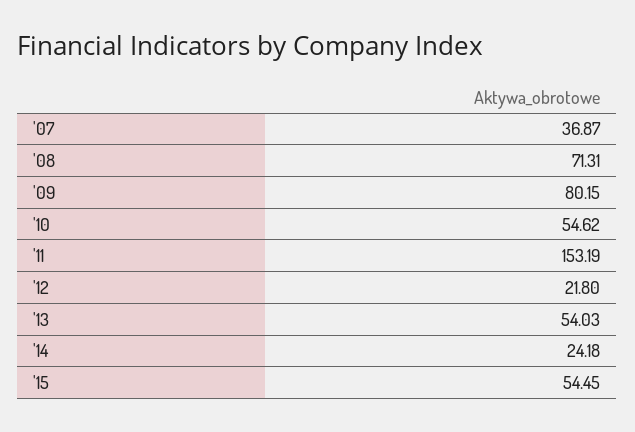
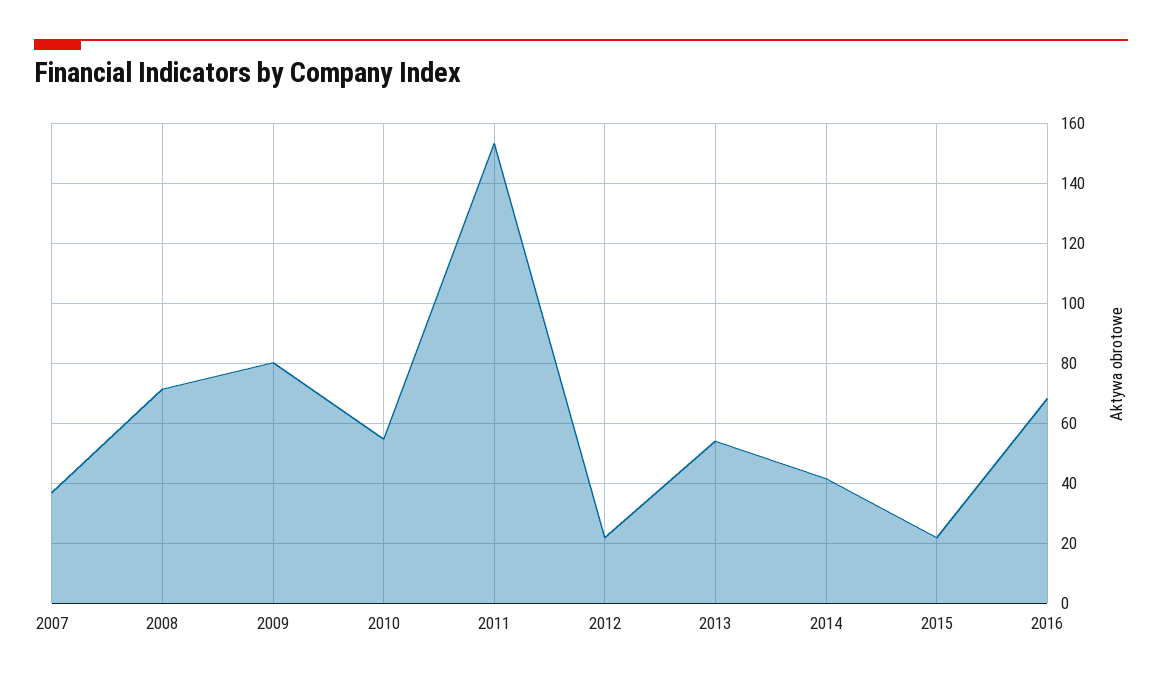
'14: 24.18 -> 42
'15: 54.45 -> 22
2016: none -> 68

